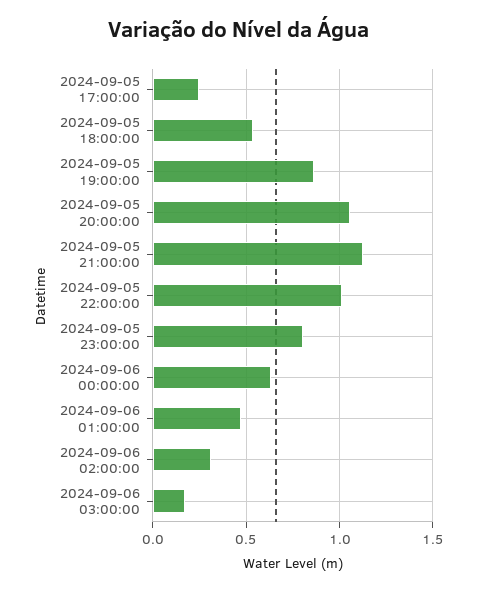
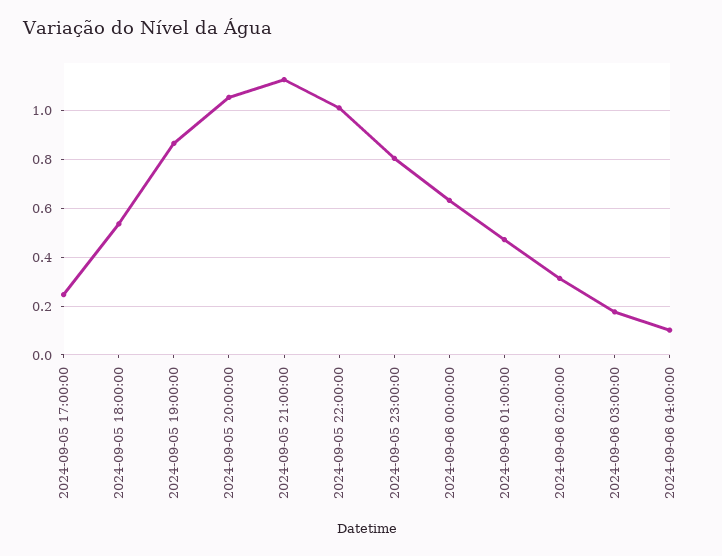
2024-09-06 04:00:00: none -> 0.1

